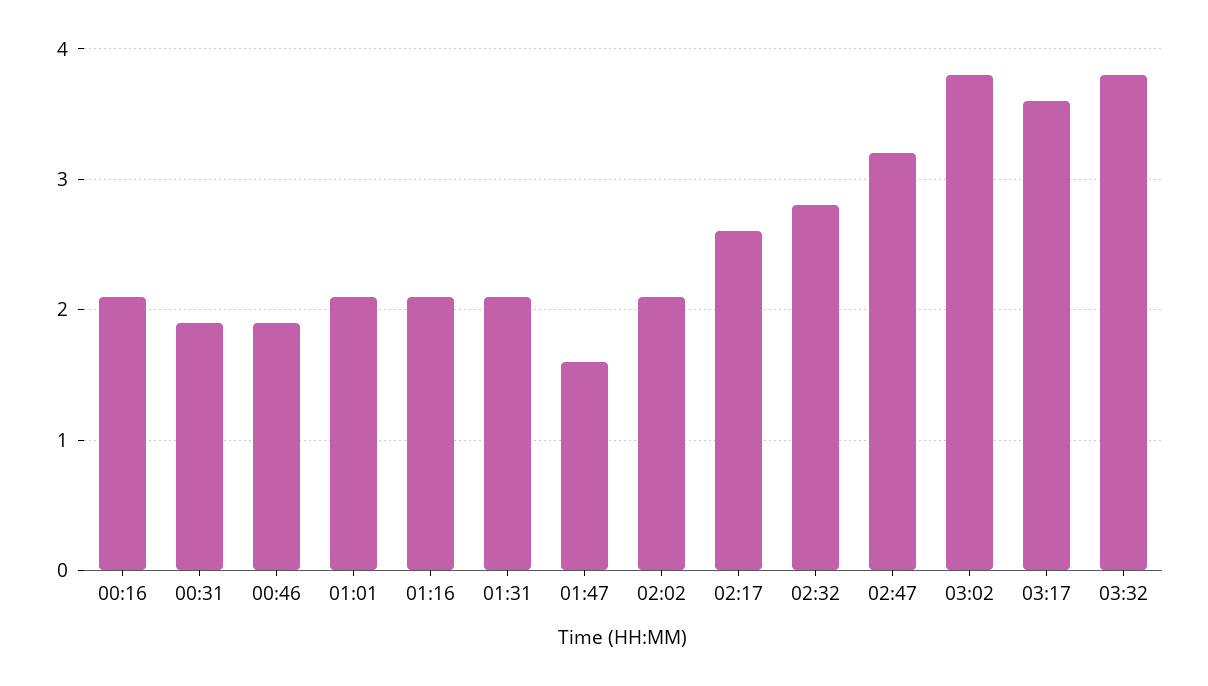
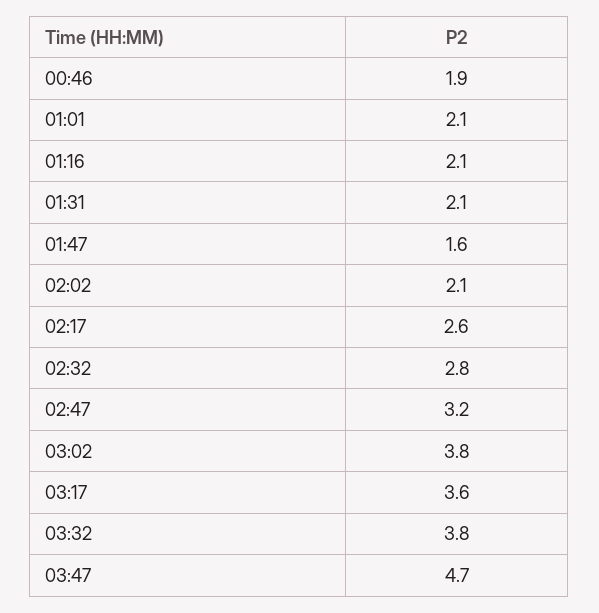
00:16: 2.1 -> none
00:31: 1.9 -> none
03:47: none -> 4.7

